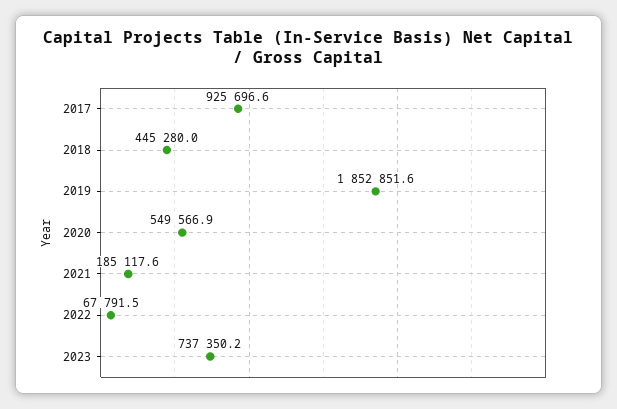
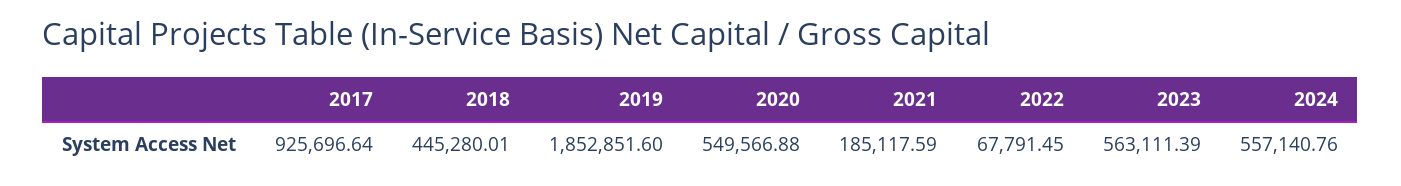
2023: 737350.2 -> 563111.39
2024: none -> 557140.76

